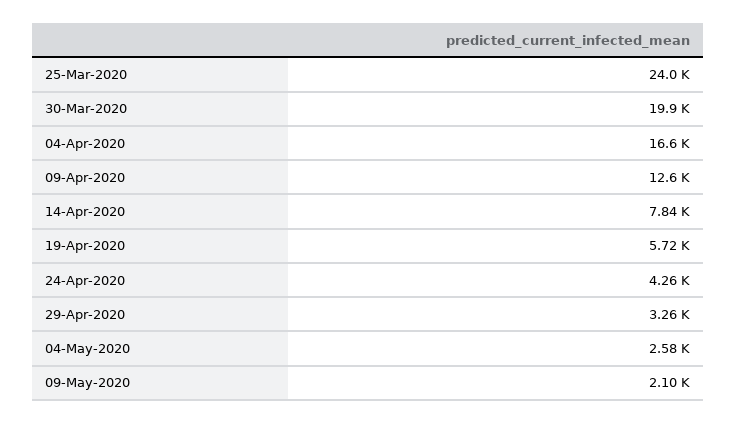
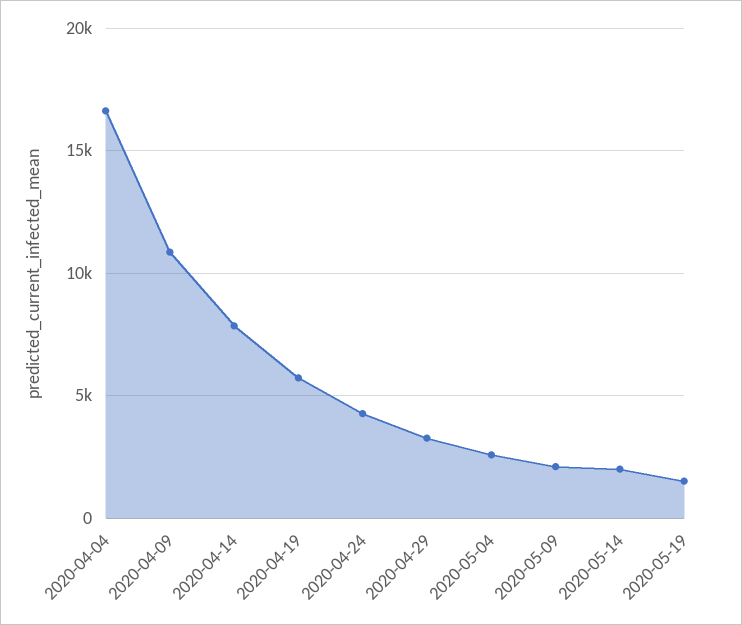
25-Mar-2020: 24000 -> none
30-Mar-2020: 19900 -> none
09-Apr-2020: 12600 -> 11000
2020-05-14: none -> 2000
2020-05-19: none -> 1500

